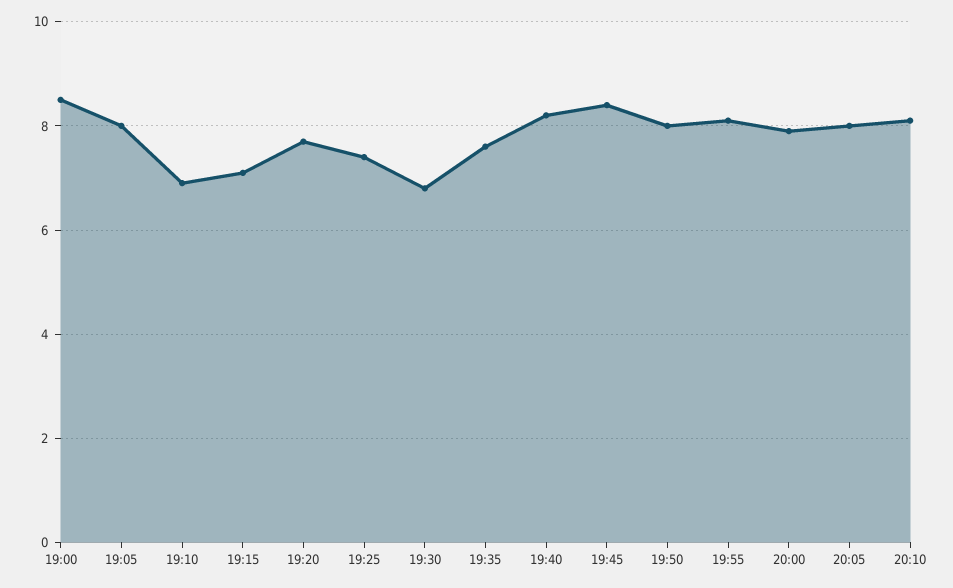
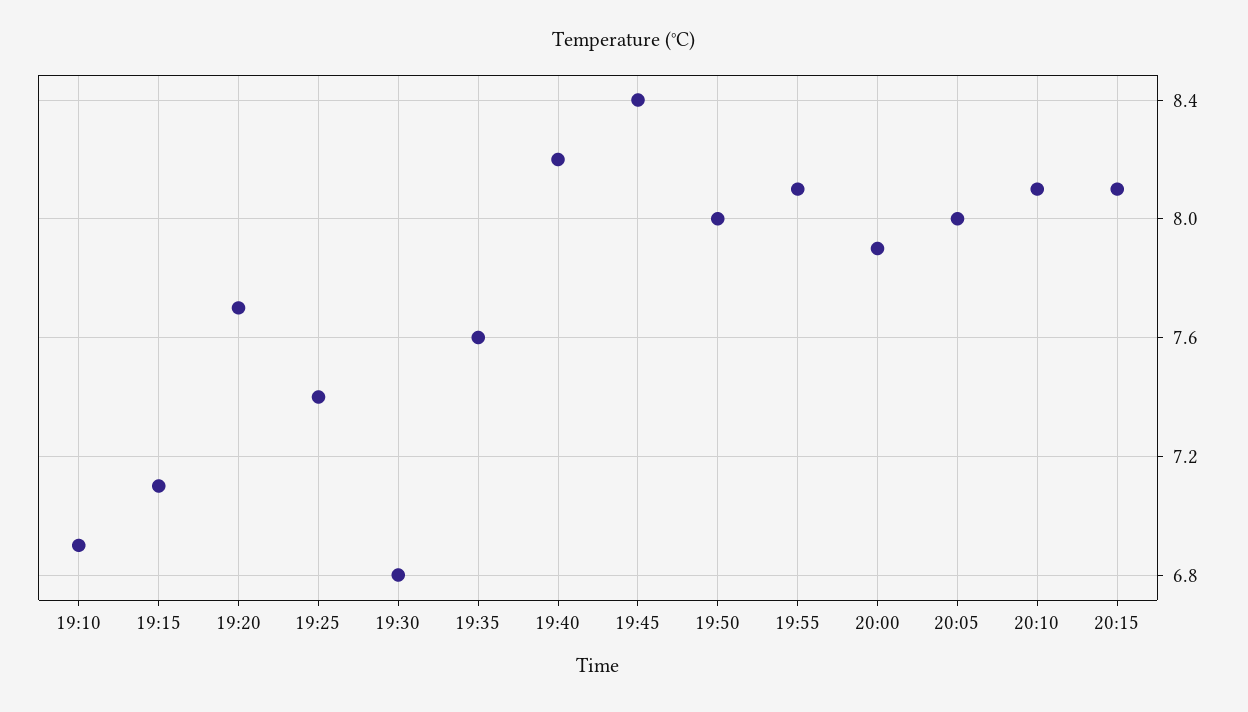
19:00: 8.5 -> none
19:05: 8 -> none
20:15: none -> 8.1

